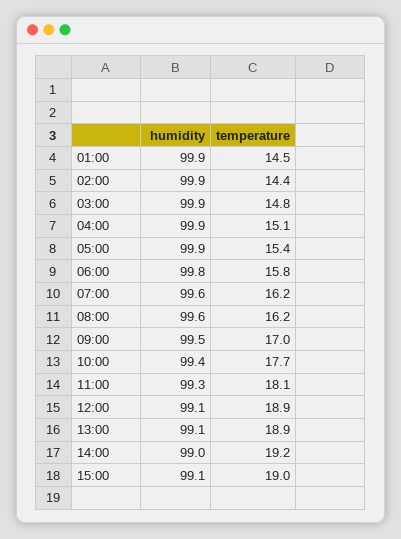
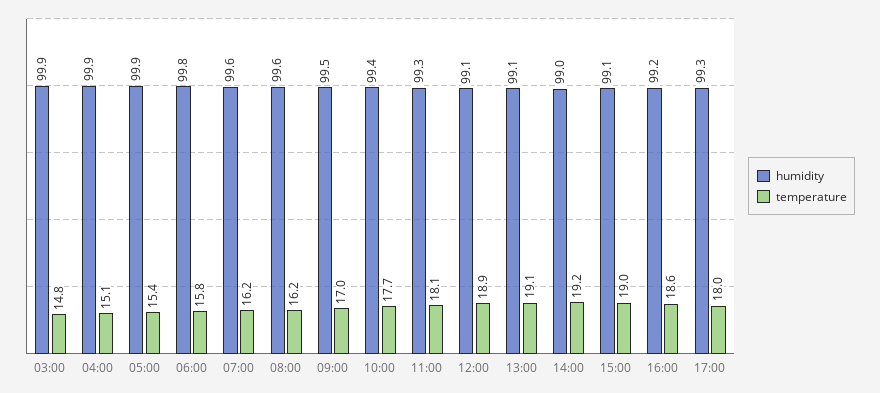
humidity, 01:00: 99.9 -> none
temperature, 01:00: 14.5 -> none
humidity, 02:00: 99.9 -> none
temperature, 02:00: 14.4 -> none
temperature, 13:00: 18.9 -> 19.1
humidity, 16:00: none -> 99.2
temperature, 16:00: none -> 18.6
humidity, 17:00: none -> 99.3
temperature, 17:00: none -> 18

